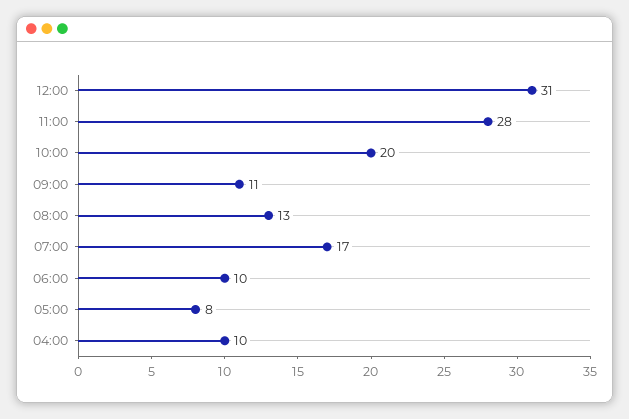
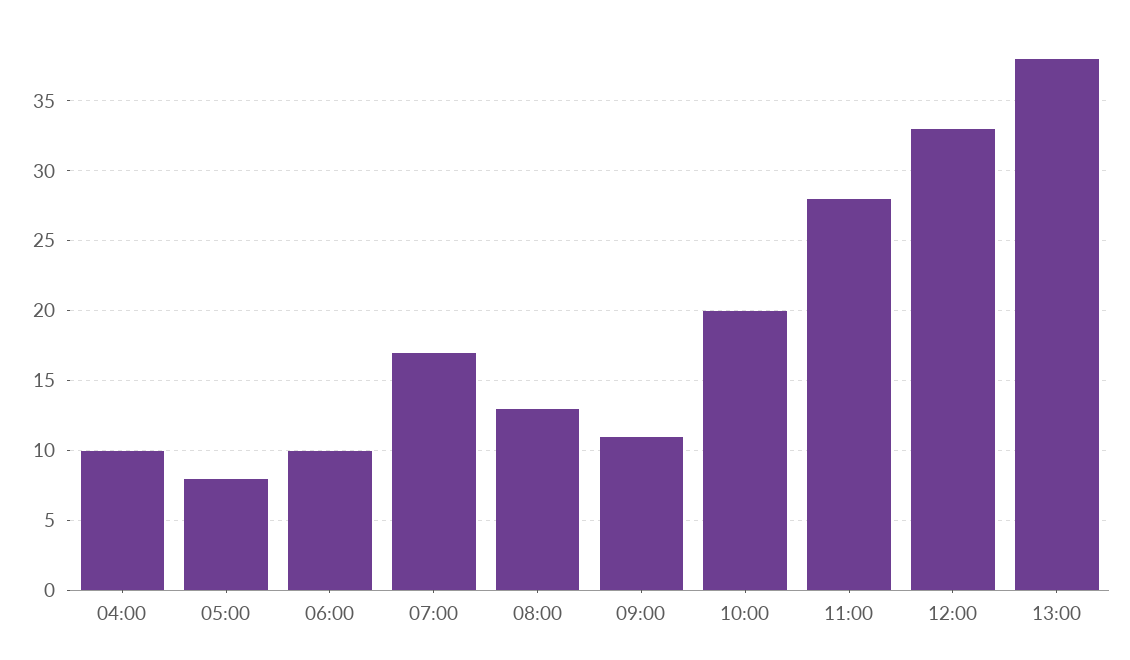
12:00: 31 -> 33
13:00: none -> 38

